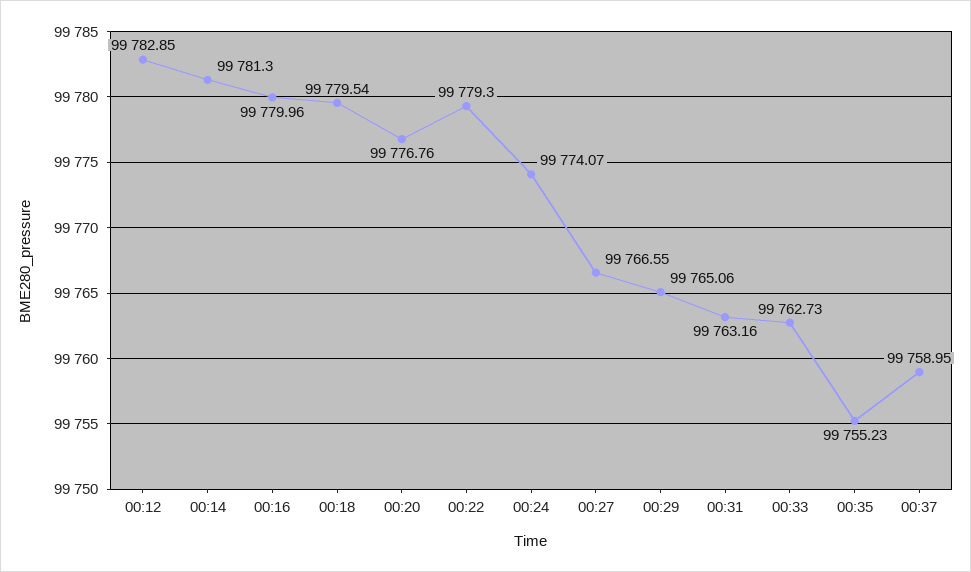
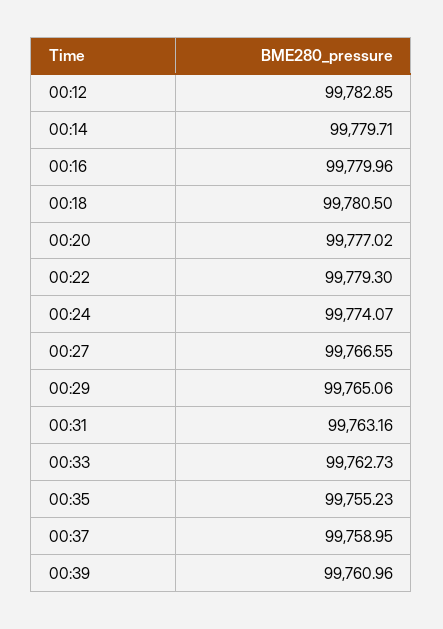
00:14: 99781.3 -> 99779.71
00:18: 99779.54 -> 99780.5
00:20: 99776.76 -> 99777.02
00:39: none -> 99760.96

